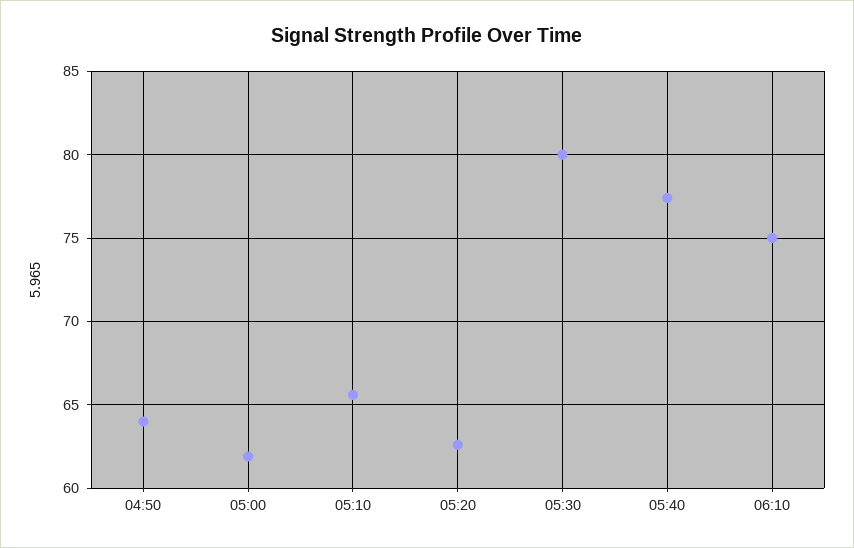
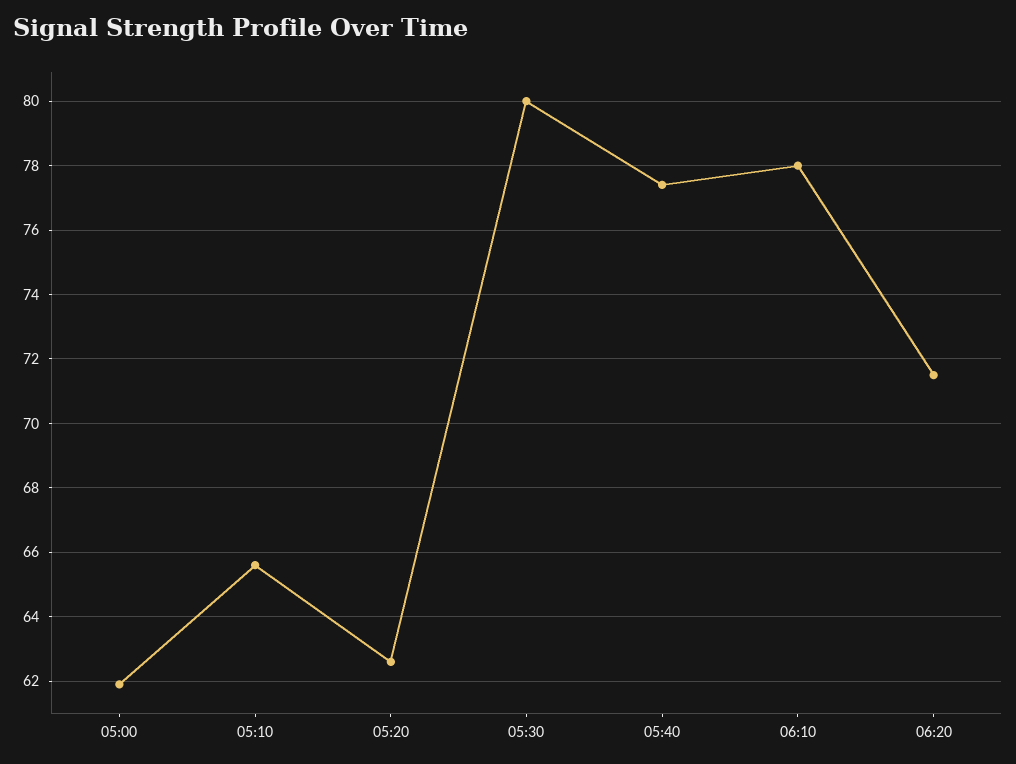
04:50: 64 -> none
06:10: 75 -> 78
06:20: none -> 71.5

